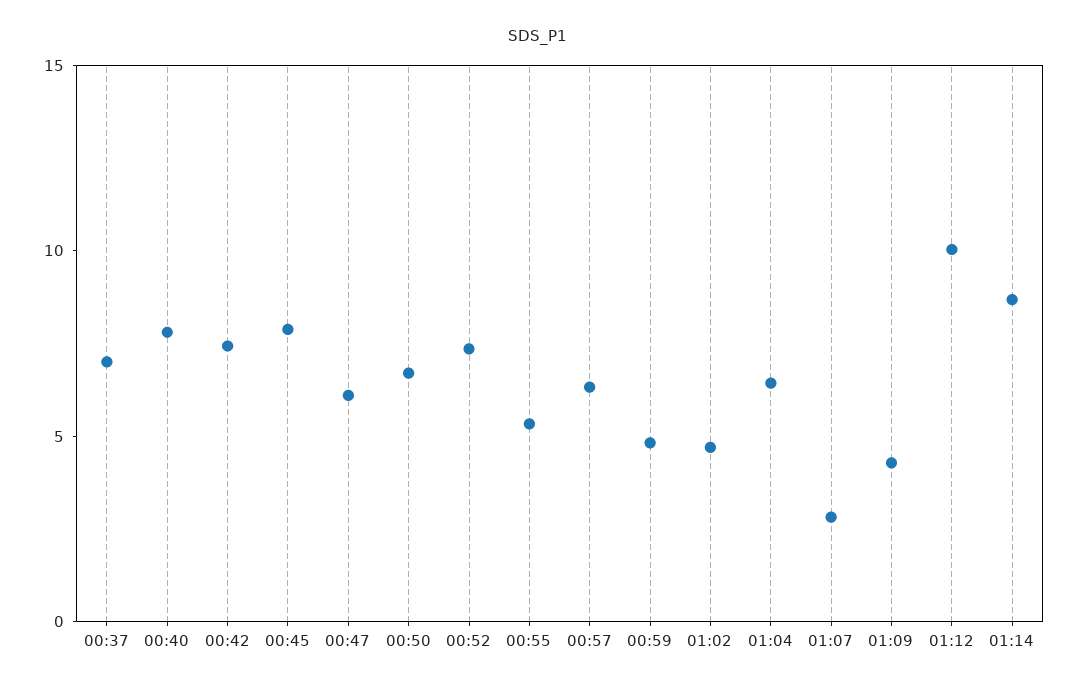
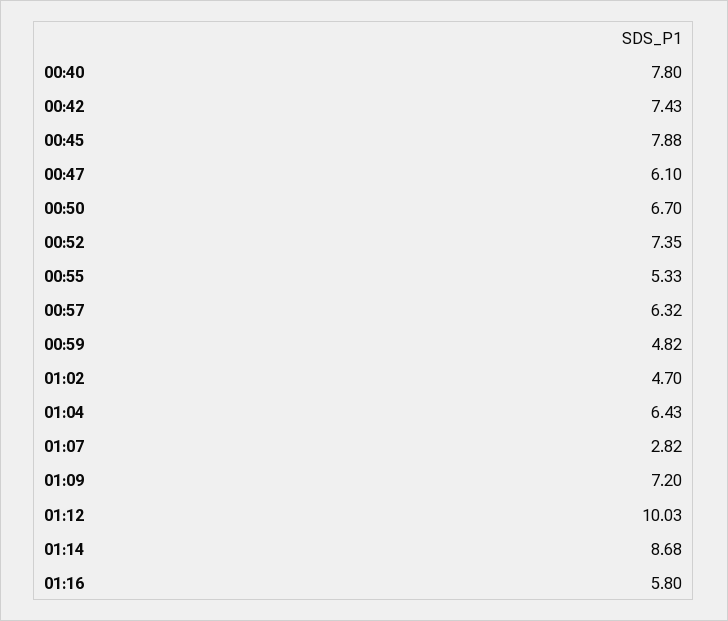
00:37: 7 -> none
01:09: 4 -> 7.2
01:16: none -> 5.8

